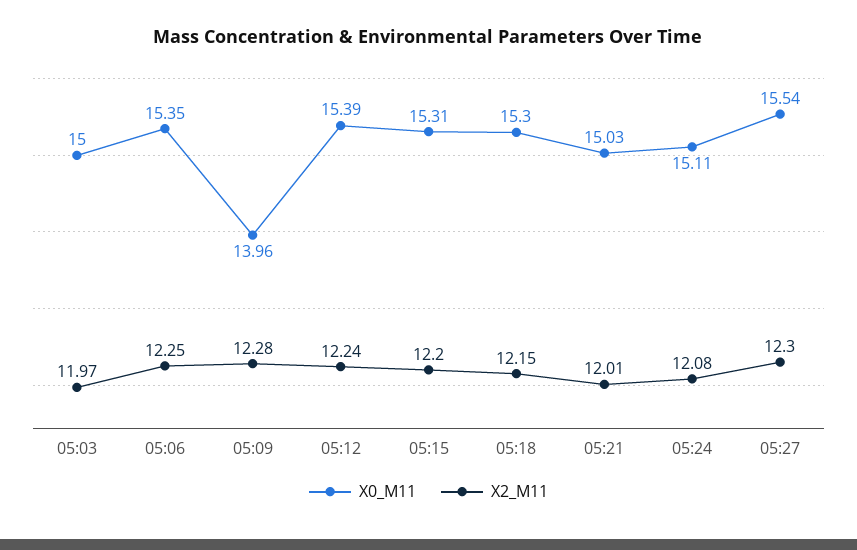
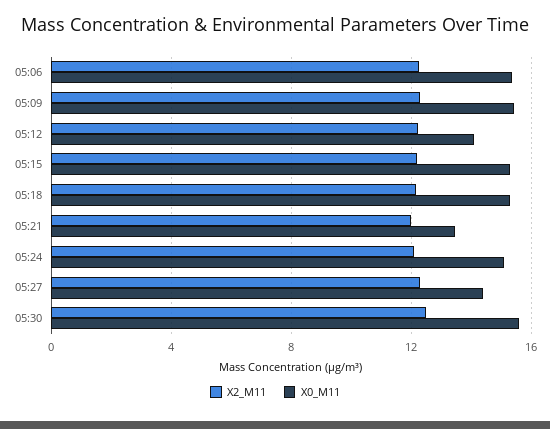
X0_M11, 05:03: 15 -> none
X2_M11, 05:03: 11.97 -> none
X0_M11, 05:09: 13.96 -> 15.5
X0_M11, 05:12: 15.39 -> 14
X0_M11, 05:21: 15.03 -> 13.5
X0_M11, 05:27: 15.54 -> 14.5
X2_M11, 05:30: none -> 12.5
X0_M11, 05:30: none -> 15.5

